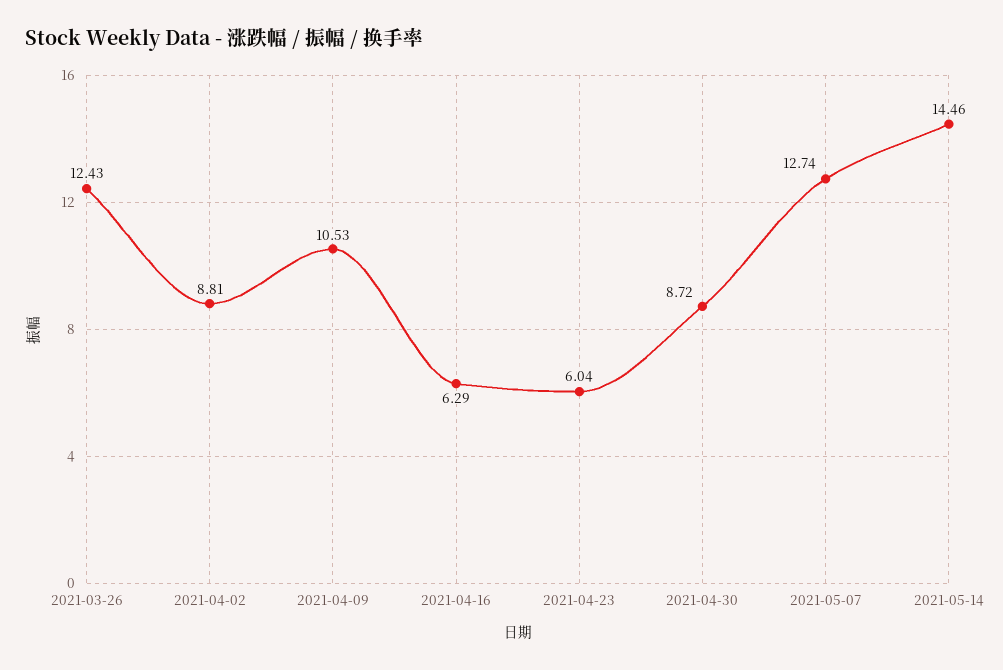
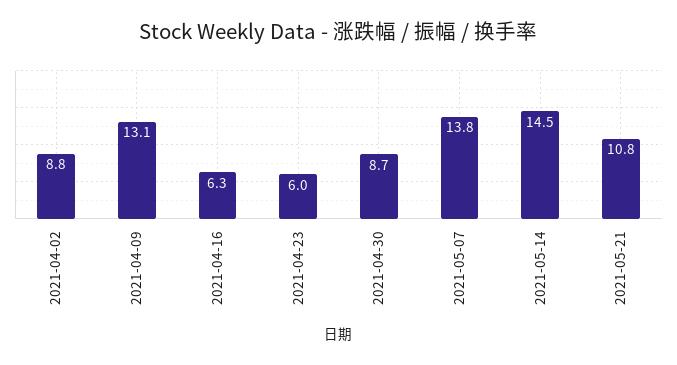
2021-03-26: 12.43 -> none
2021-04-09: 10.53 -> 13.1
2021-05-07: 12.74 -> 13.8
2021-05-21: none -> 10.8

